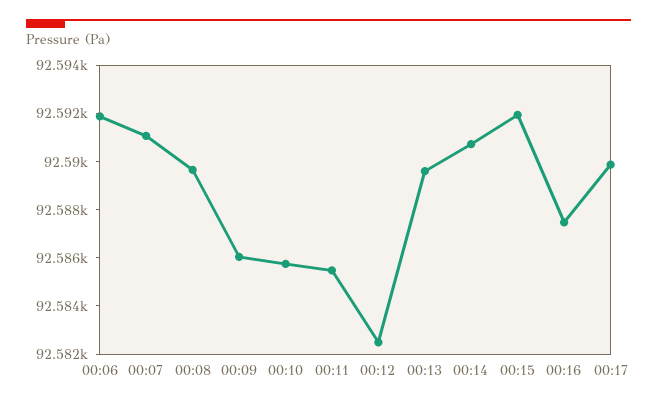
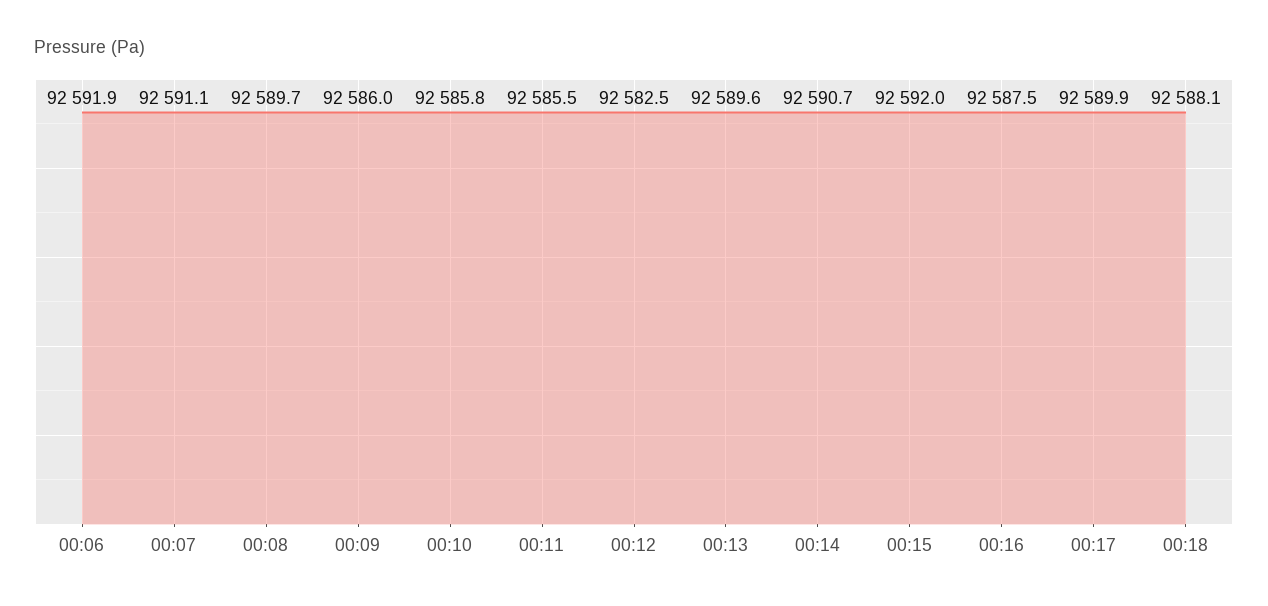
00:18: none -> 92588.1

